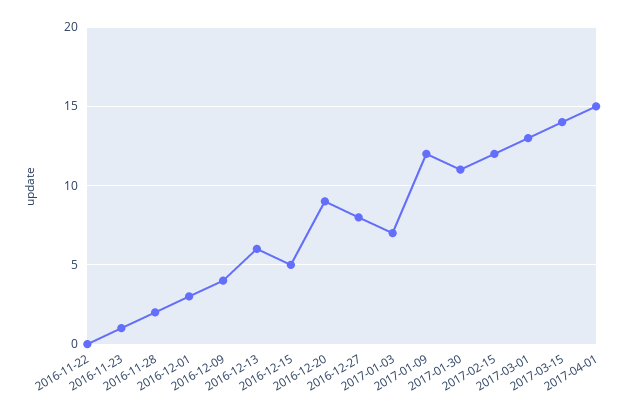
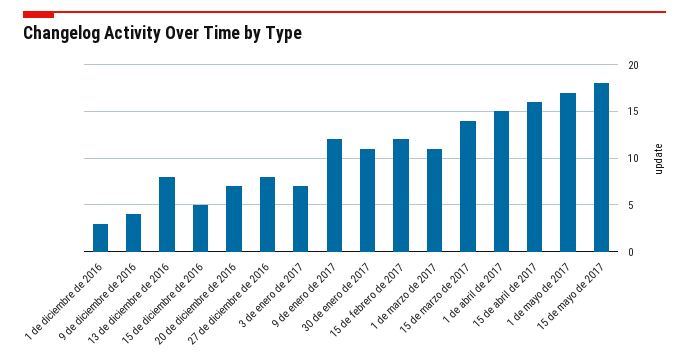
2016-11-22: 0 -> none
2016-11-23: 1 -> none
2016-11-28: 2 -> none
2016-12-13: 6 -> 8
2016-12-20: 9 -> 7
2017-03-01: 13 -> 11
15 de abril de 2017: none -> 16
1 de mayo de 2017: none -> 17
15 de mayo de 2017: none -> 18

